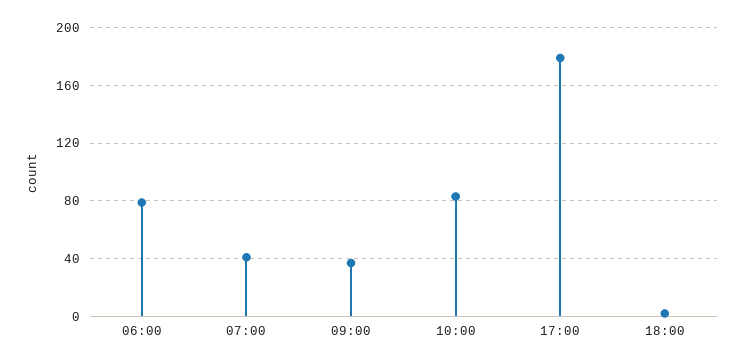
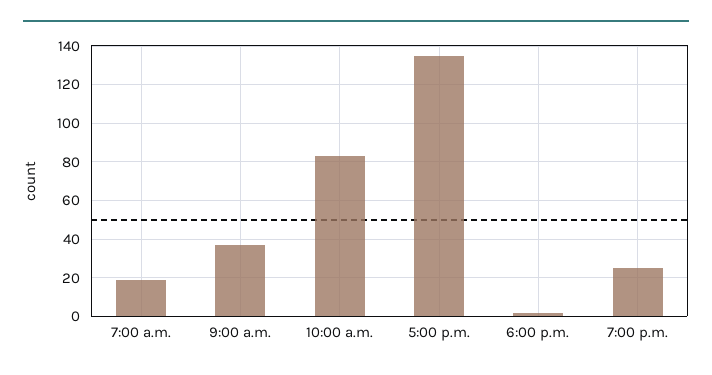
06:00: 80 -> none
07:00: 40 -> 20
17:00: 180 -> 135
7:00 p.m.: none -> 25

